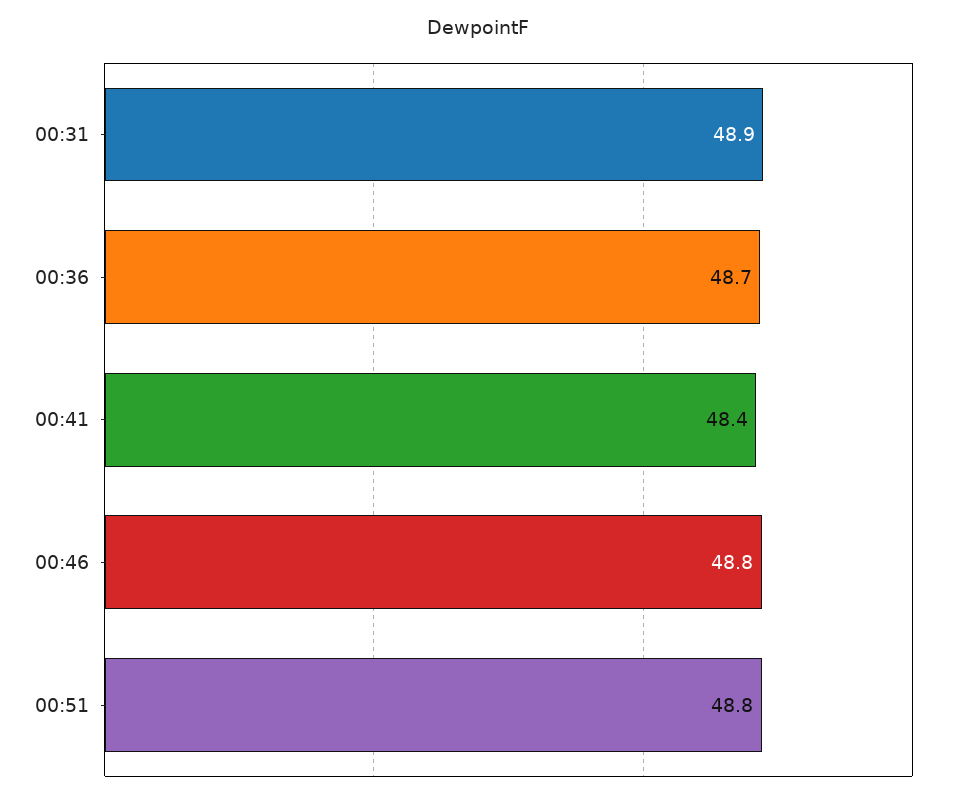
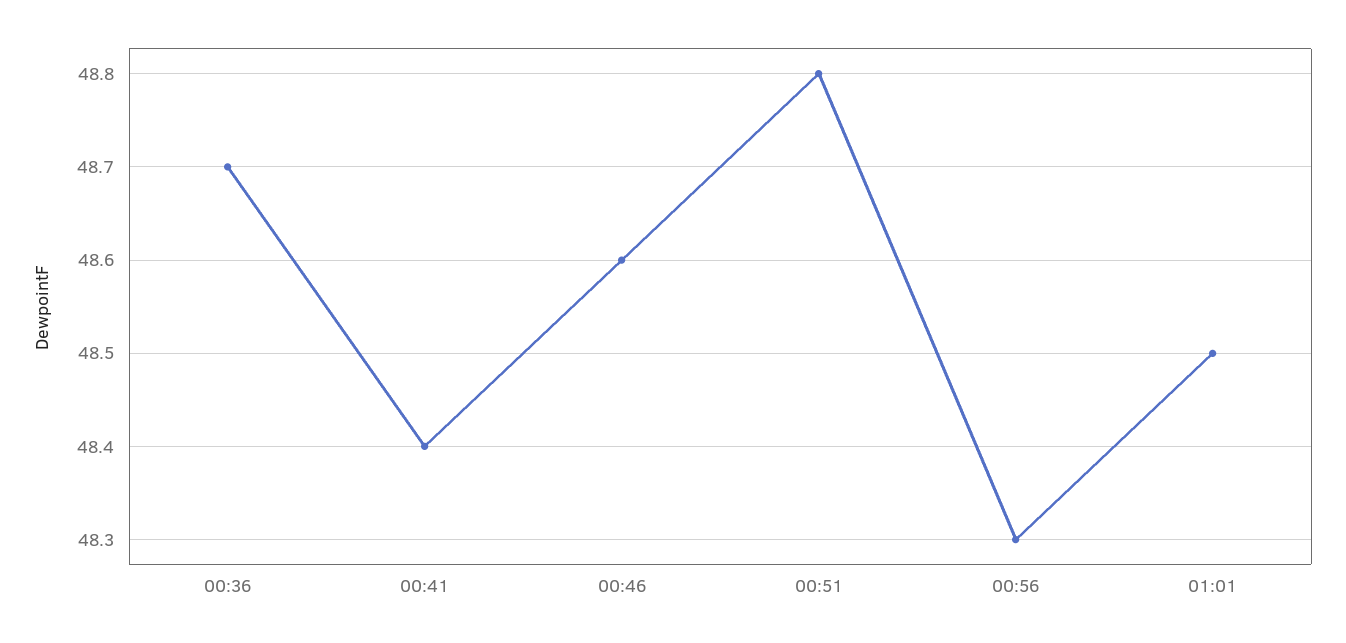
00:31: 48.9 -> none
00:46: 48.8 -> 48.6
00:56: none -> 48.3
01:01: none -> 48.5

